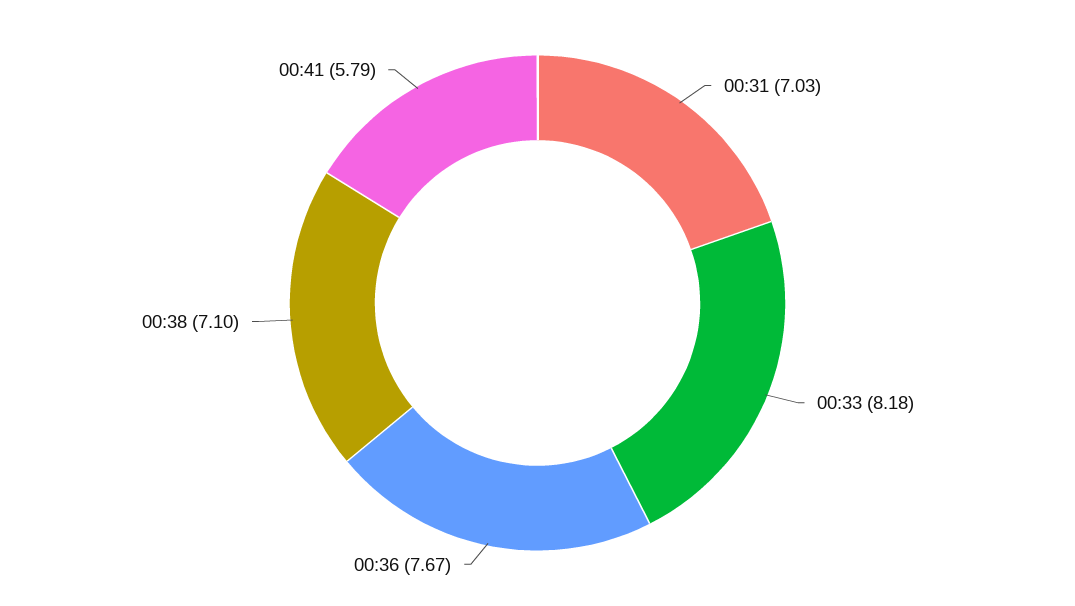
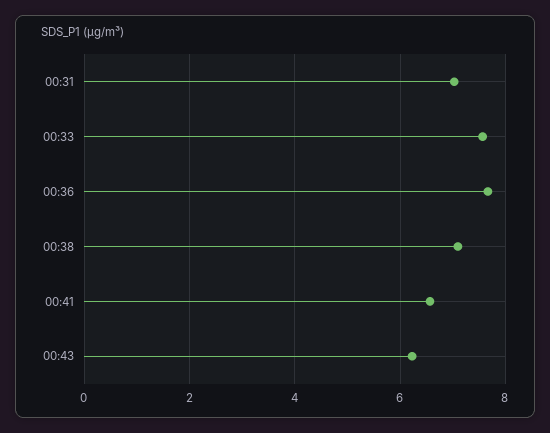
00:33: 8.18 -> 7.6
00:41: 5.79 -> 6.6
00:43: none -> 6.2

